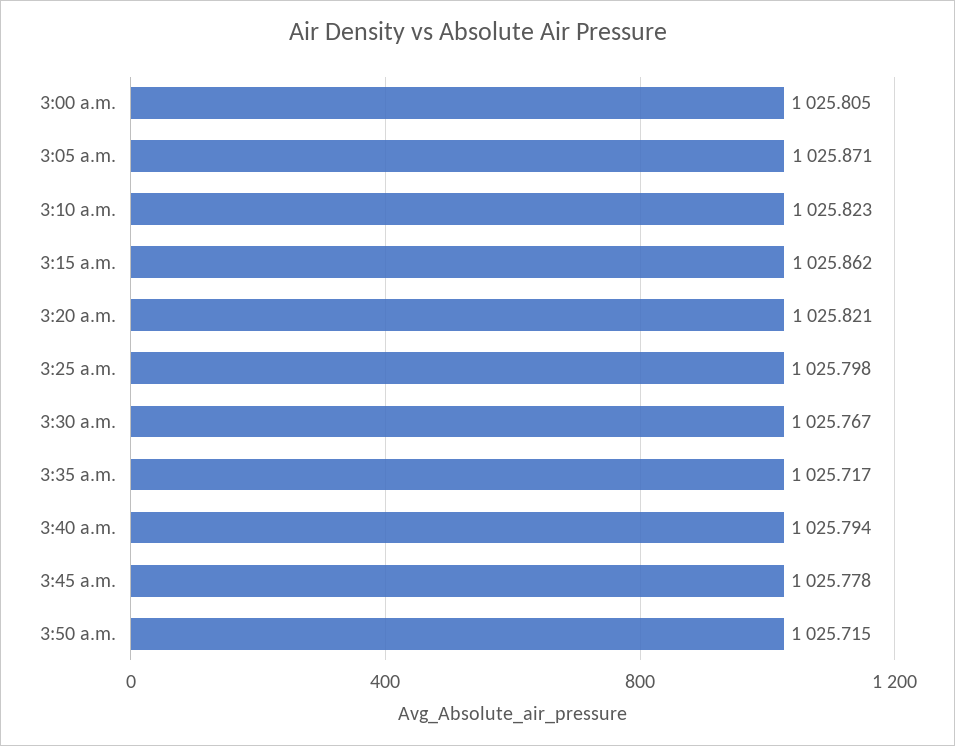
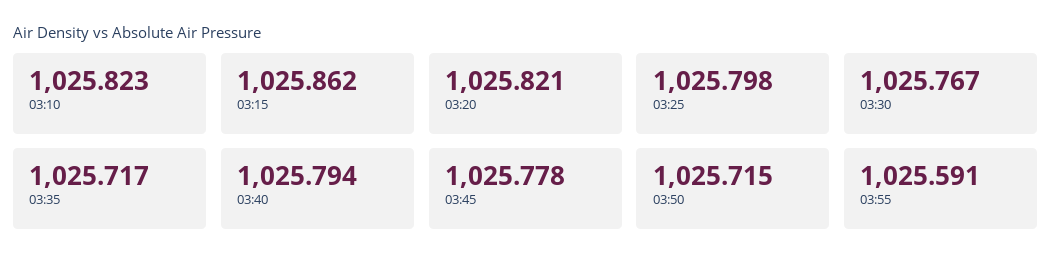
3:00 a.m.: 1025.805 -> none
3:05 a.m.: 1025.871 -> none
03:55: none -> 1025.591

